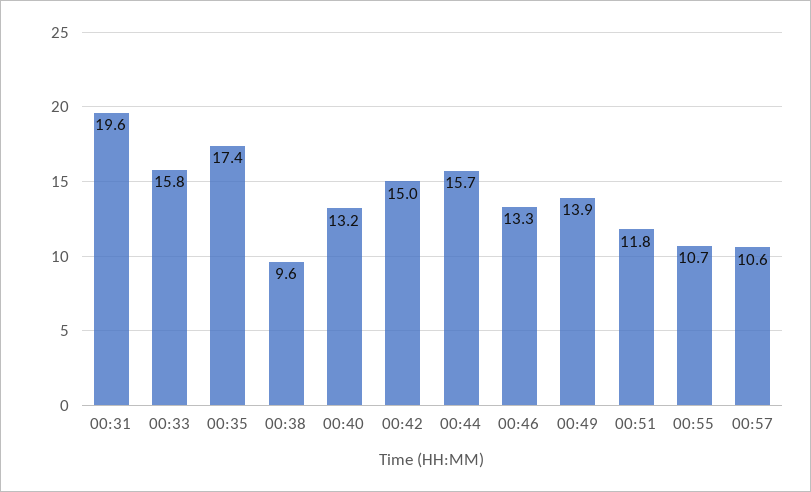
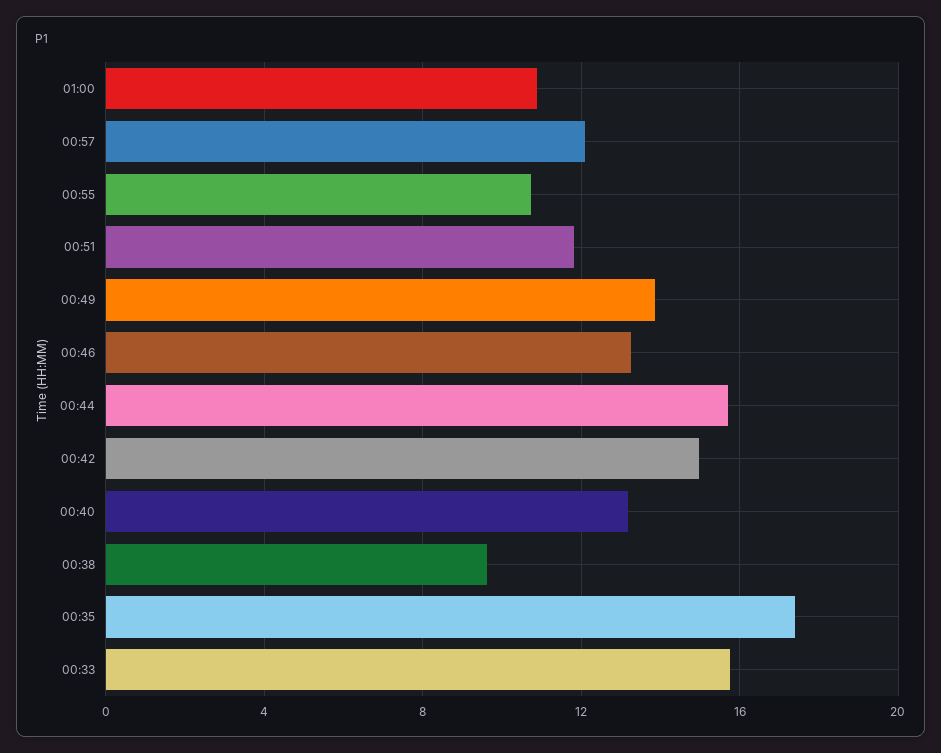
00:31: 19.6 -> none
00:57: 10.6 -> 12
01:00: none -> 11

